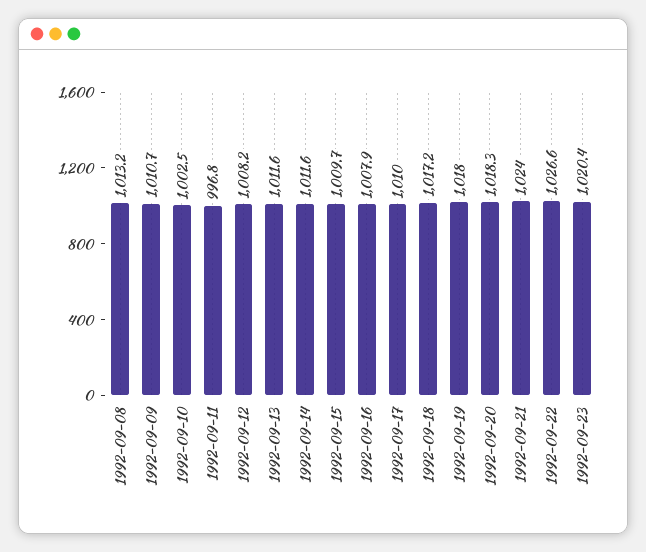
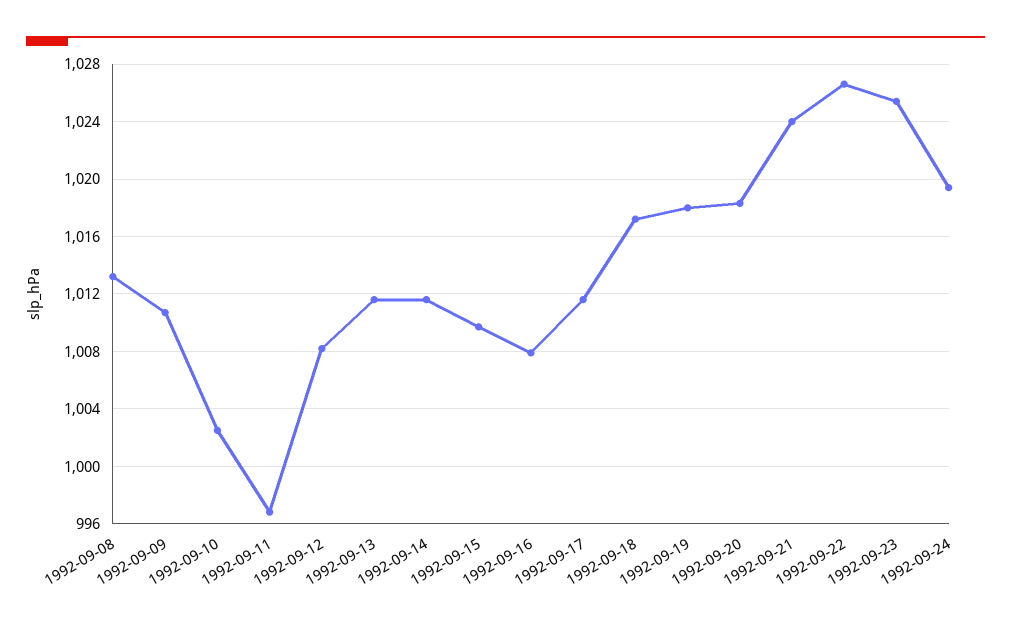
1992-09-17: 1010 -> 1011.5
1992-09-23: 1020.4 -> 1025.5
1992-09-24: none -> 1019.5

